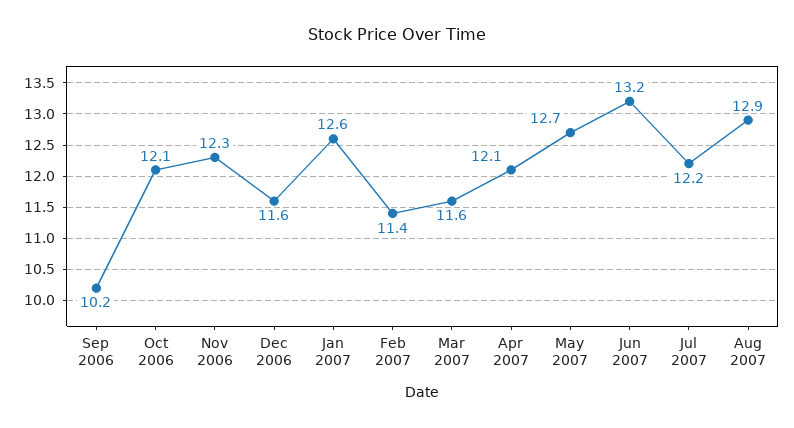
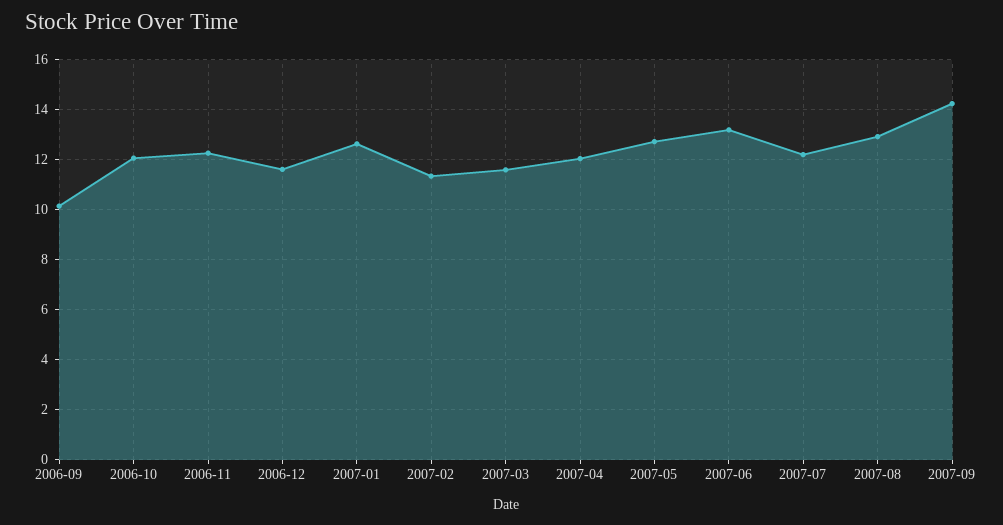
2007-09: none -> 14.25

